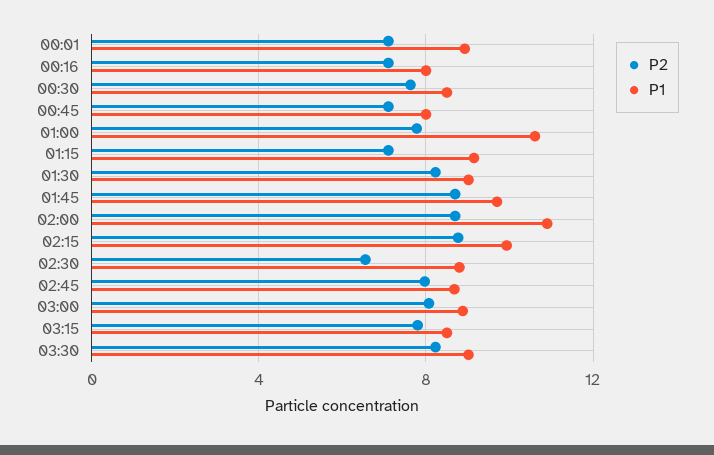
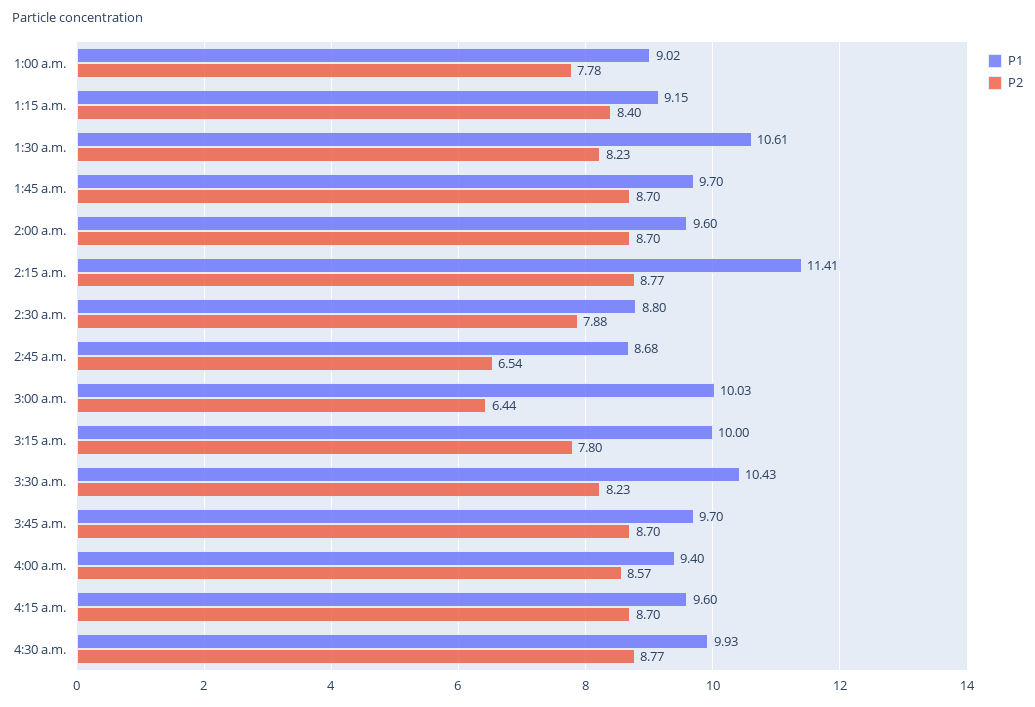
P2, 00:01: 7 -> none
P1, 00:01: 9 -> none
P2, 00:16: 7 -> none
P1, 00:16: 8 -> none
P2, 00:30: 7.5 -> none
P1, 00:30: 8.5 -> none
P2, 00:45: 7 -> none
P1, 00:45: 8 -> none
P1, 01:00: 10.5 -> 9.02
P2, 01:15: 7 -> 8.4
P1, 01:30: 9 -> 10.61
P1, 02:00: 11 -> 9.6
P1, 02:15: 10 -> 11.41
P2, 02:30: 6.5 -> 7.88
P2, 02:45: 8 -> 6.54
P2, 03:00: 8 -> 6.44
P1, 03:00: 9 -> 10.03
P1, 03:15: 8.5 -> 10
P1, 03:30: 9 -> 10.43
P1, 3:45 a.m.: none -> 9.7
P2, 3:45 a.m.: none -> 8.7
P1, 4:00 a.m.: none -> 9.4
P2, 4:00 a.m.: none -> 8.57
P1, 4:15 a.m.: none -> 9.6
P2, 4:15 a.m.: none -> 8.7
P1, 4:30 a.m.: none -> 9.93
P2, 4:30 a.m.: none -> 8.77

